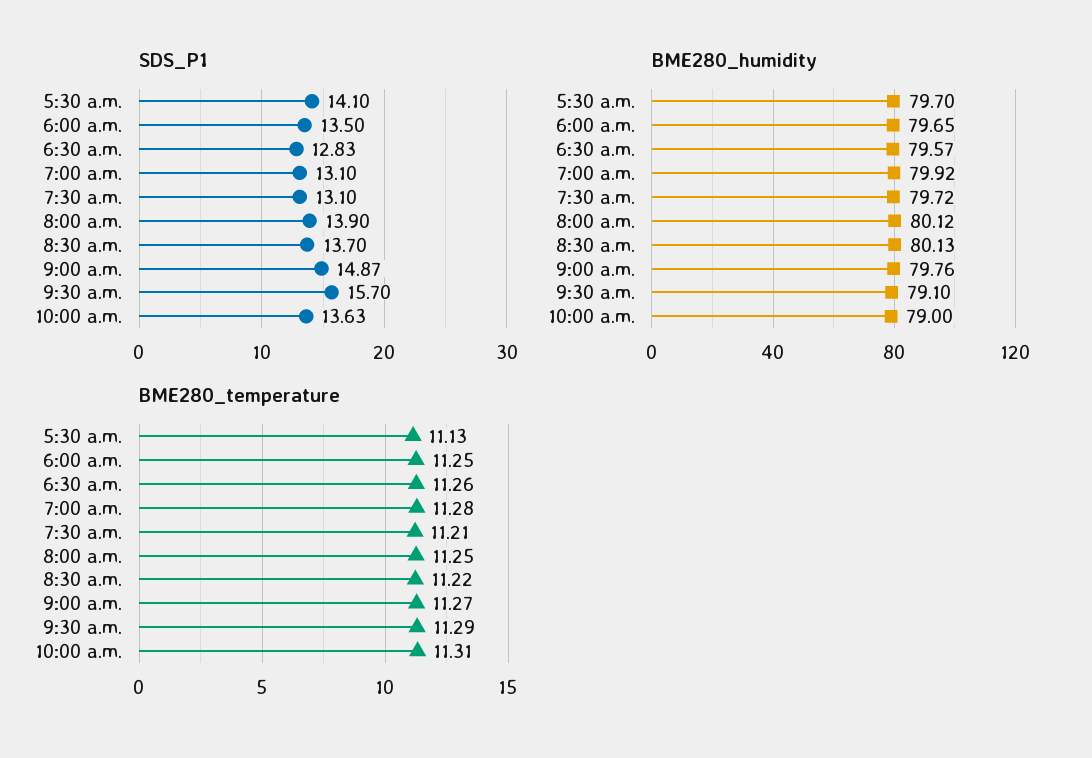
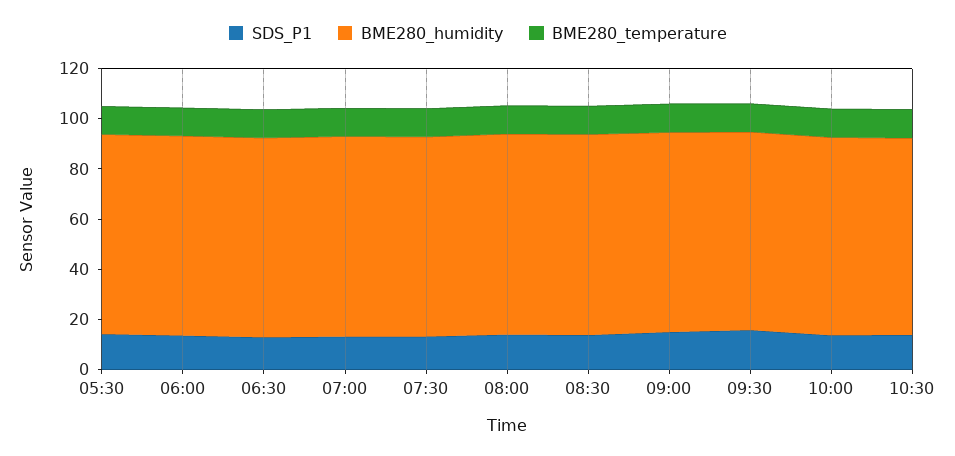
SDS_P1, 10:30: none -> 15
BME280_humidity, 10:30: none -> 80
BME280_temperature, 10:30: none -> 10

